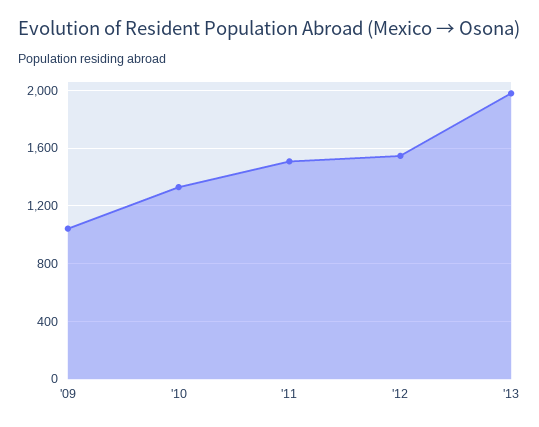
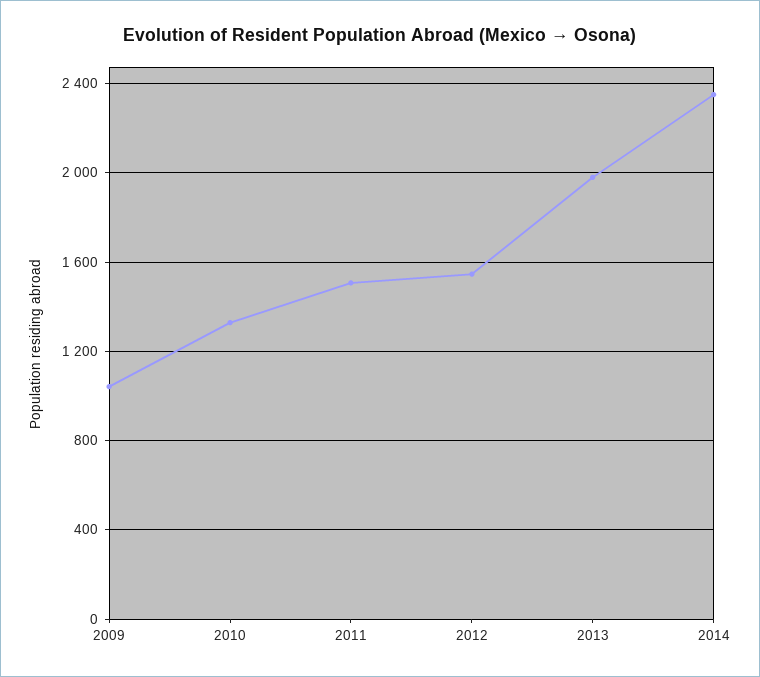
2014: none -> 2350

